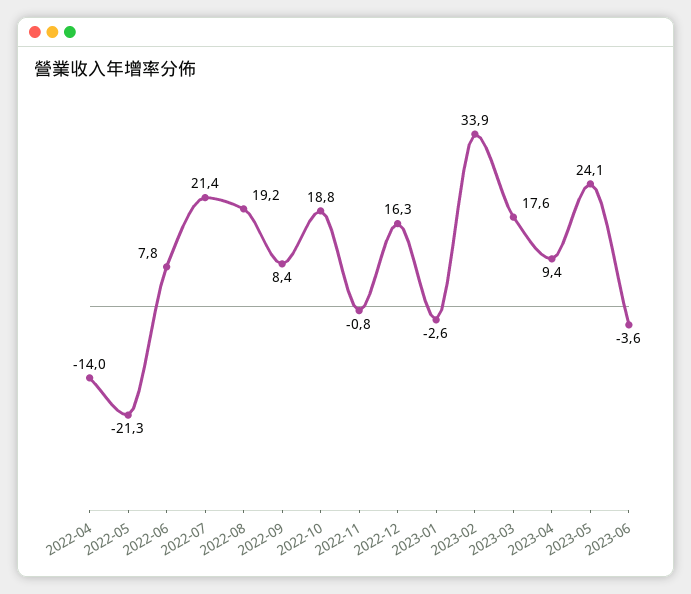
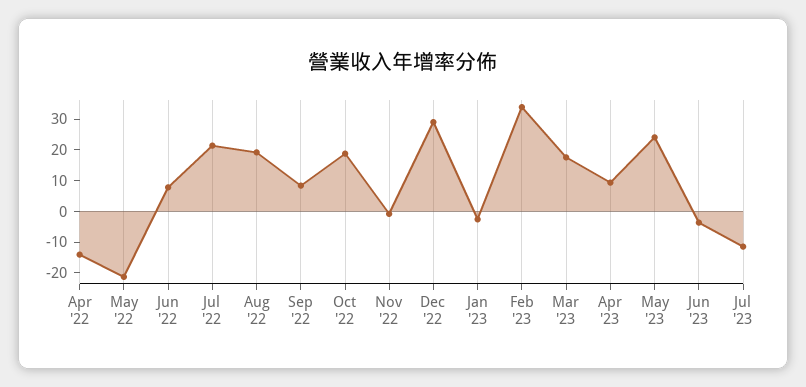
2022-12: 16.3 -> 30
Jul '23: none -> -10

